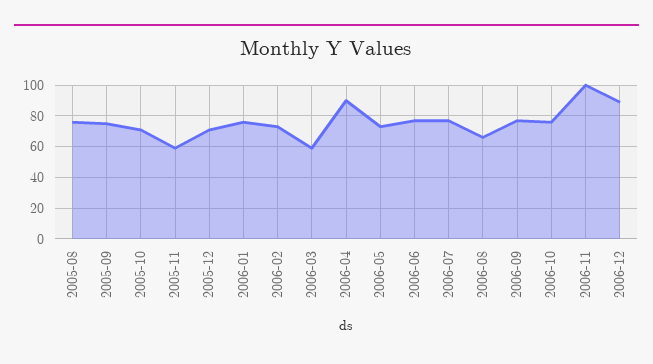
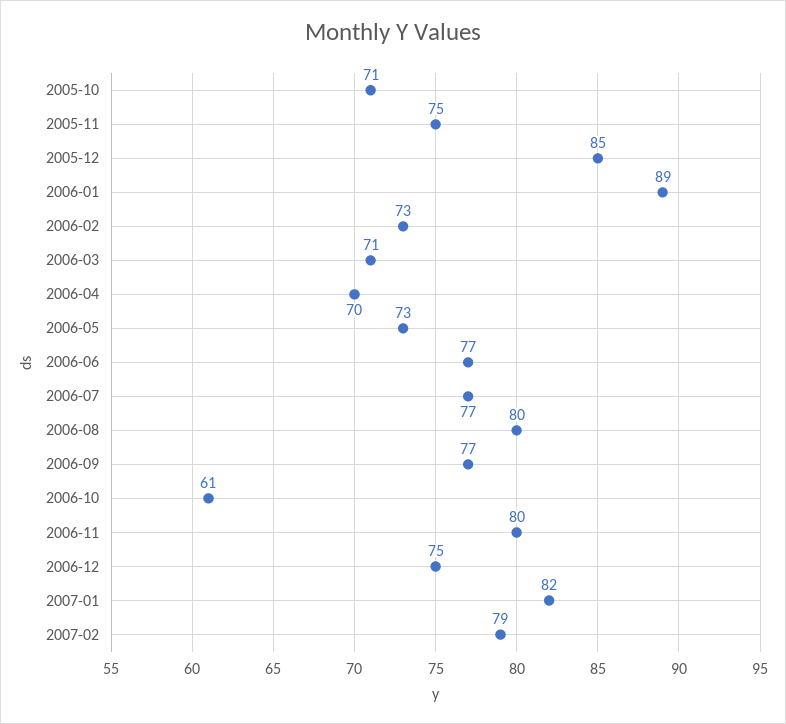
2005-08: 75 -> none
2005-09: 75 -> none
2005-11: 60 -> 75
2005-12: 70 -> 85
2006-01: 75 -> 89
2006-03: 60 -> 71
2006-04: 90 -> 70
2006-08: 65 -> 80
2006-10: 75 -> 61
2006-11: 100 -> 80
2006-12: 90 -> 75
2007-01: none -> 82
2007-02: none -> 79

